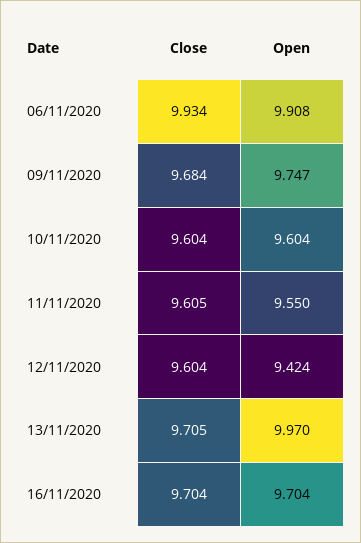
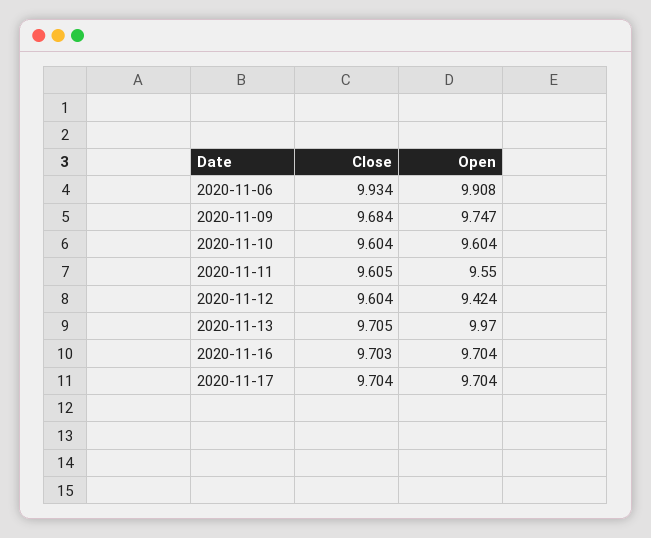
Close, 16/11/2020: 9.704 -> 9.703
Close, 2020-11-17: none -> 9.704
Open, 2020-11-17: none -> 9.704

